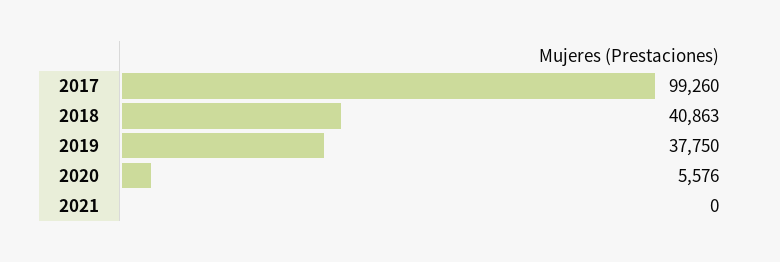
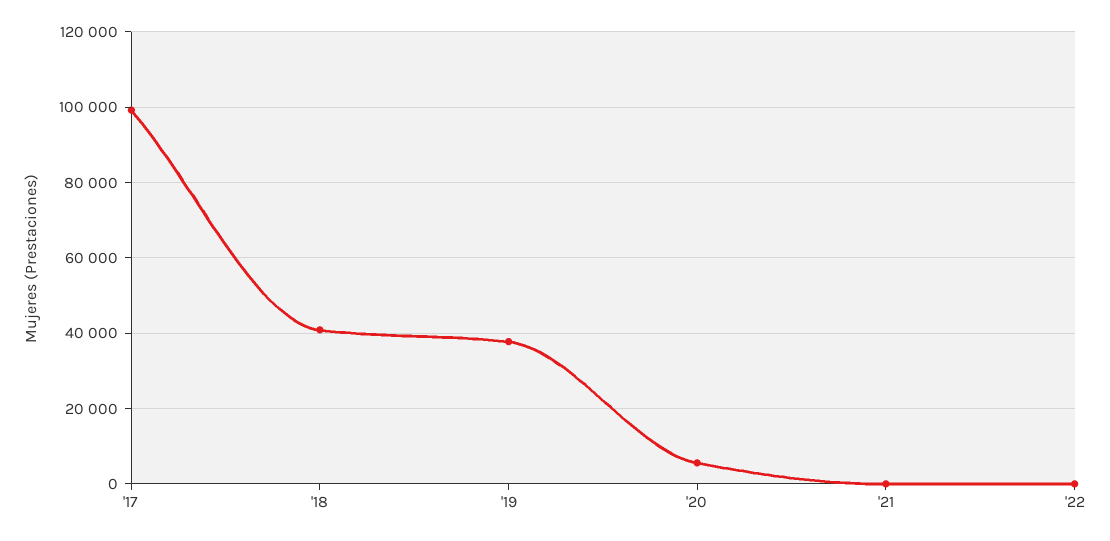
'22: none -> 0

